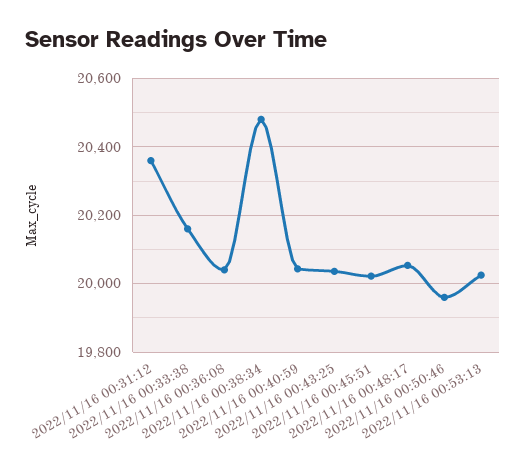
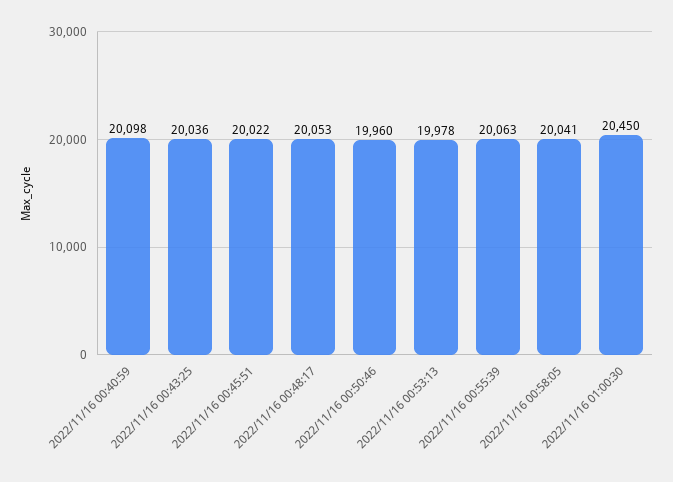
2022/11/16 00:31:12: 20360 -> none
2022/11/16 00:33:38: 20160 -> none
2022/11/16 00:36:08: 20040 -> none
2022/11/16 00:38:34: 20480 -> none
2022/11/16 00:40:59: 20040 -> 20098
2022/11/16 00:53:13: 20020 -> 19978
2022/11/16 00:55:39: none -> 20063
2022/11/16 00:58:05: none -> 20041
2022/11/16 01:00:30: none -> 20450

